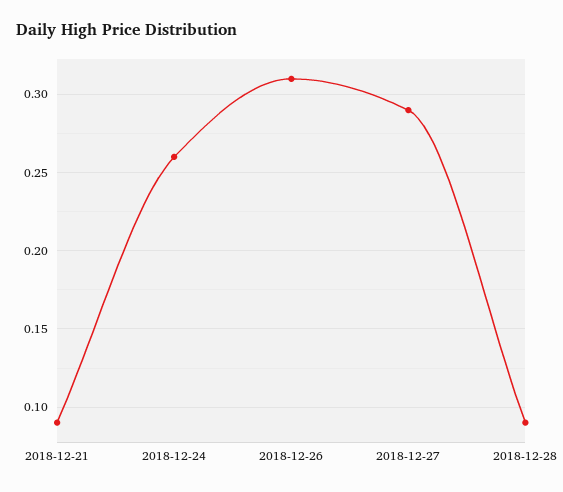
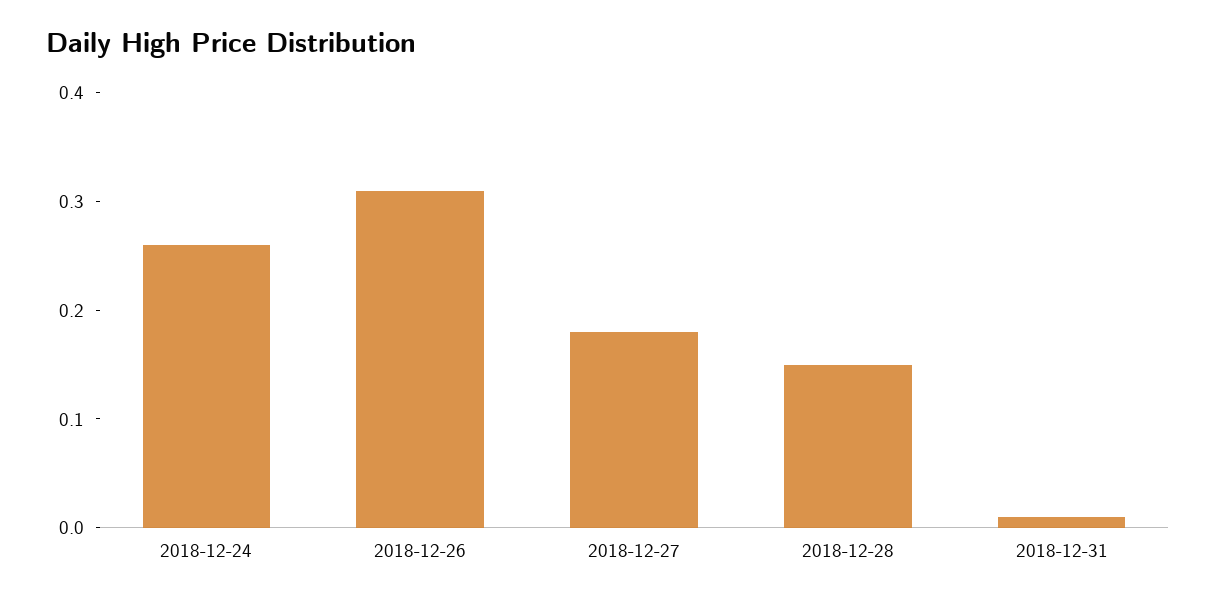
2018-12-21: 0.09 -> none
2018-12-27: 0.29 -> 0.18
2018-12-28: 0.09 -> 0.15
2018-12-31: none -> 0.01

